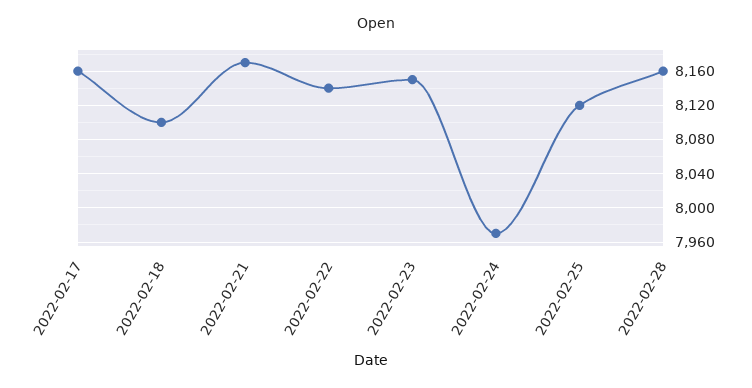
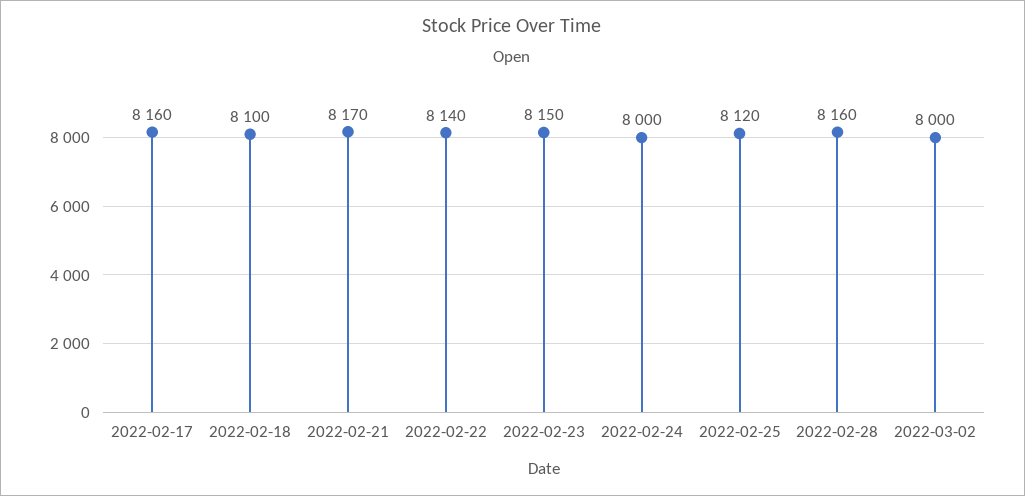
2022-02-24: 7970 -> 8000
2022-03-02: none -> 8000

